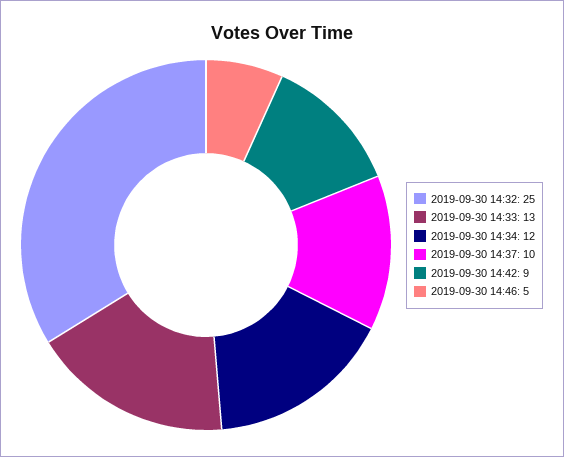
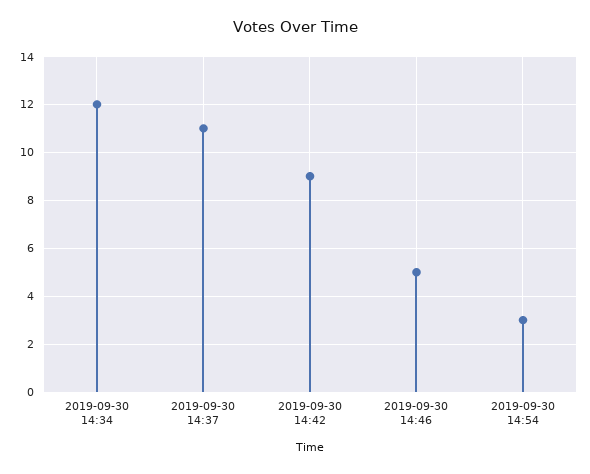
2019-09-30 14:32: 25 -> none
2019-09-30 14:33: 13 -> none
2019-09-30 14:37: 10 -> 11
2019-09-30 14:54: none -> 3

